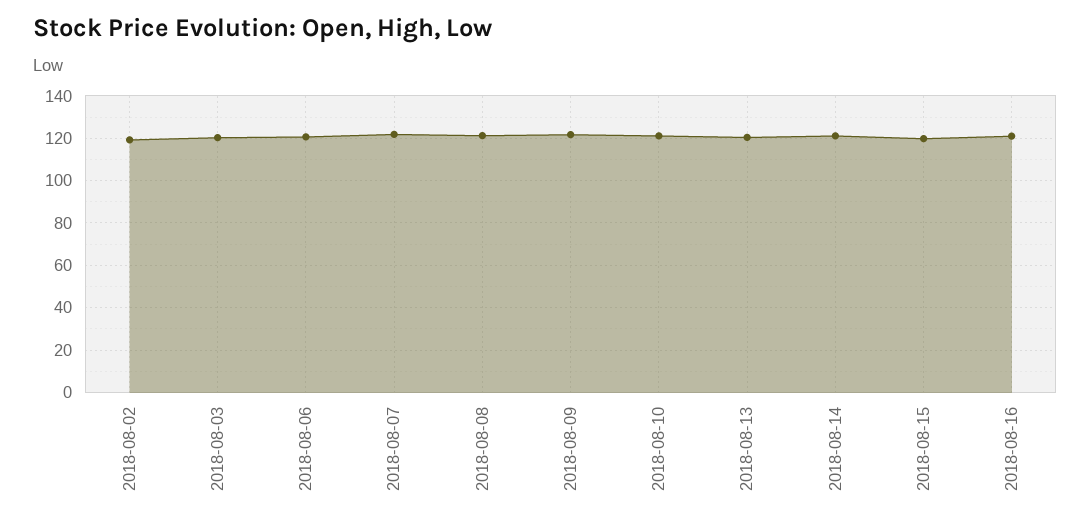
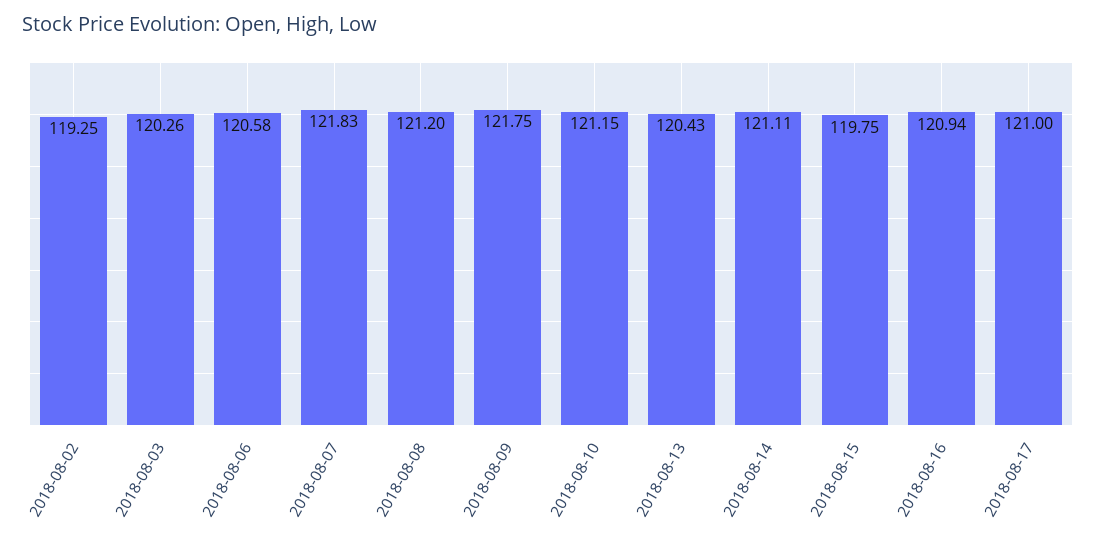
2018-08-17: none -> 121

